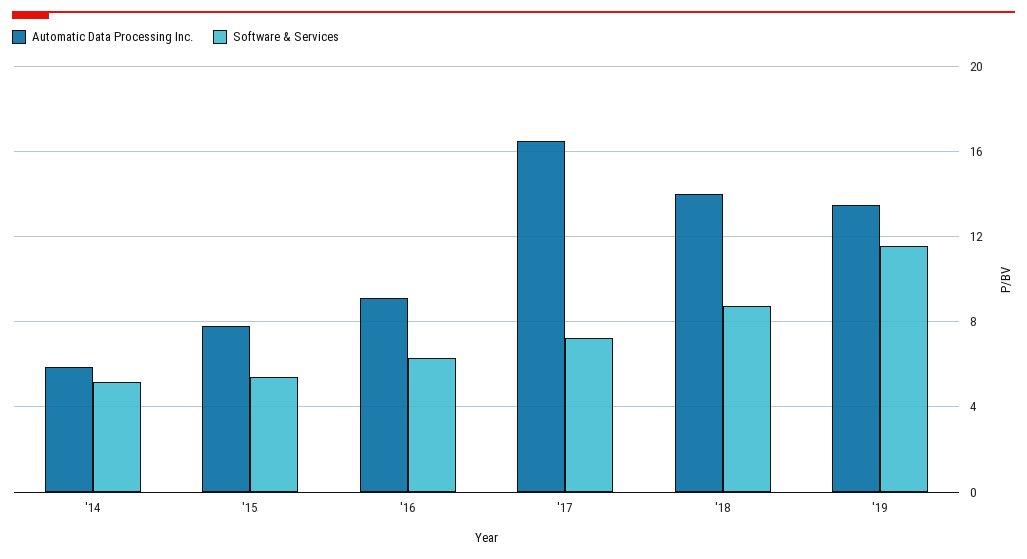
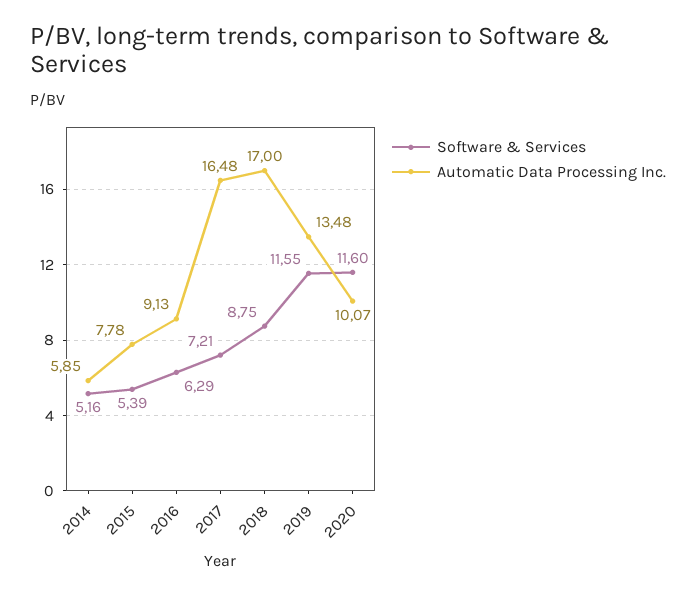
Automatic Data Processing Inc., '18: 14 -> 17
Software & Services, 2020: none -> 11.6
Automatic Data Processing Inc., 2020: none -> 10.07

